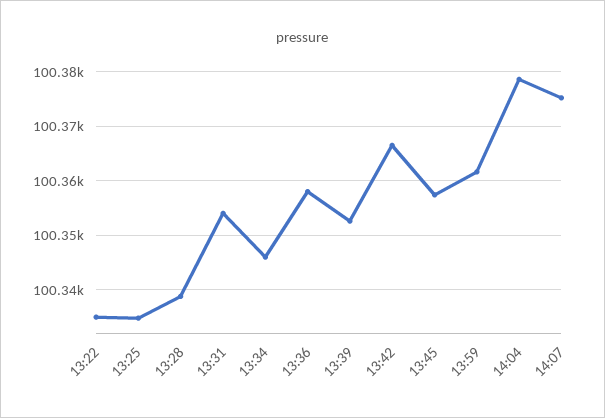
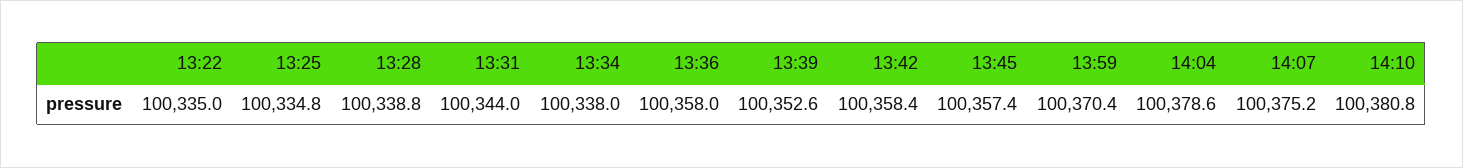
13:31: 100354 -> 100344
13:34: 100346 -> 100338
13:42: 100366 -> 100358.4
13:59: 100362 -> 100370.4
14:10: none -> 100380.8

